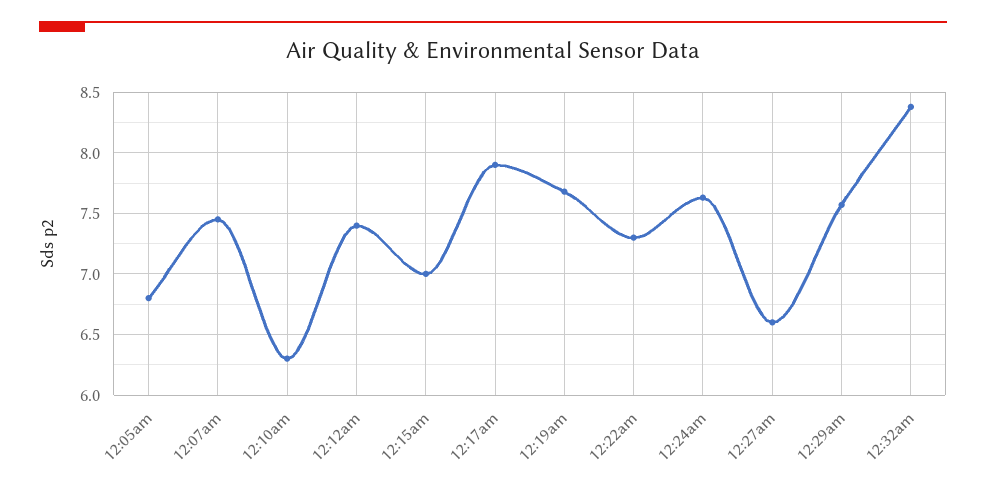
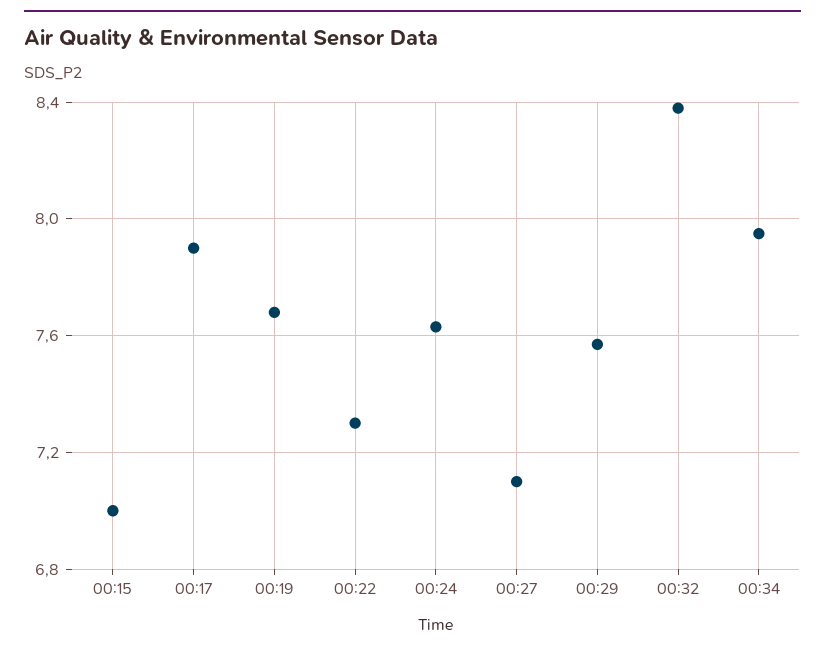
12:05am: 6.8 -> none
12:07am: 7.45 -> none
12:10am: 6.3 -> none
12:12am: 7.4 -> none
12:27am: 6.6 -> 7.1
00:34: none -> 7.95

